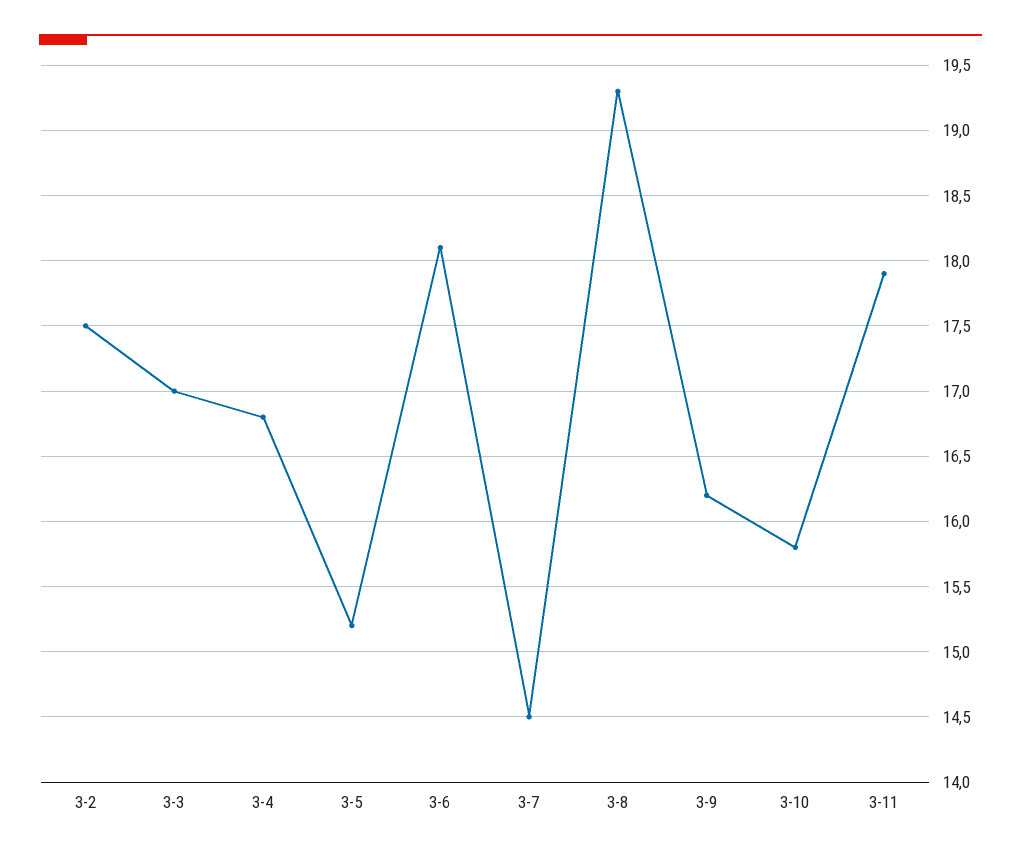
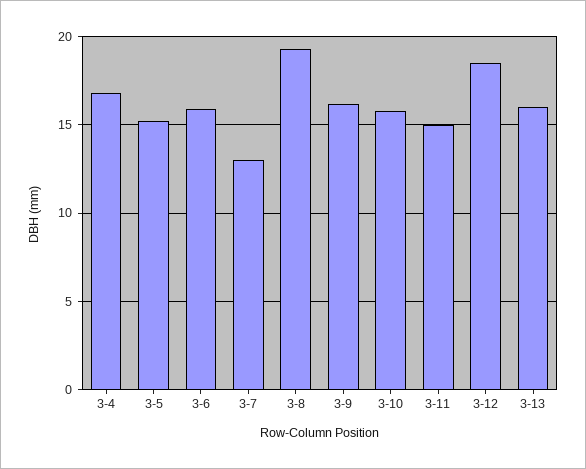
3-2: 17.5 -> none
3-3: 17 -> none
3-6: 18.1 -> 16
3-7: 14.5 -> 13
3-11: 17.9 -> 15
3-12: none -> 18.5
3-13: none -> 16

